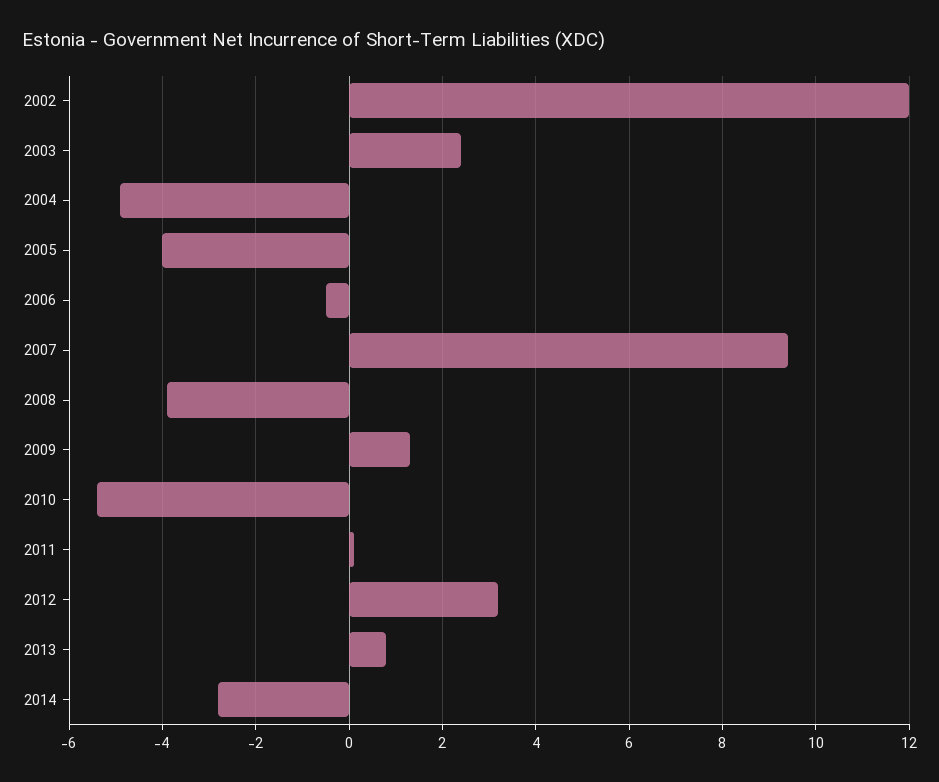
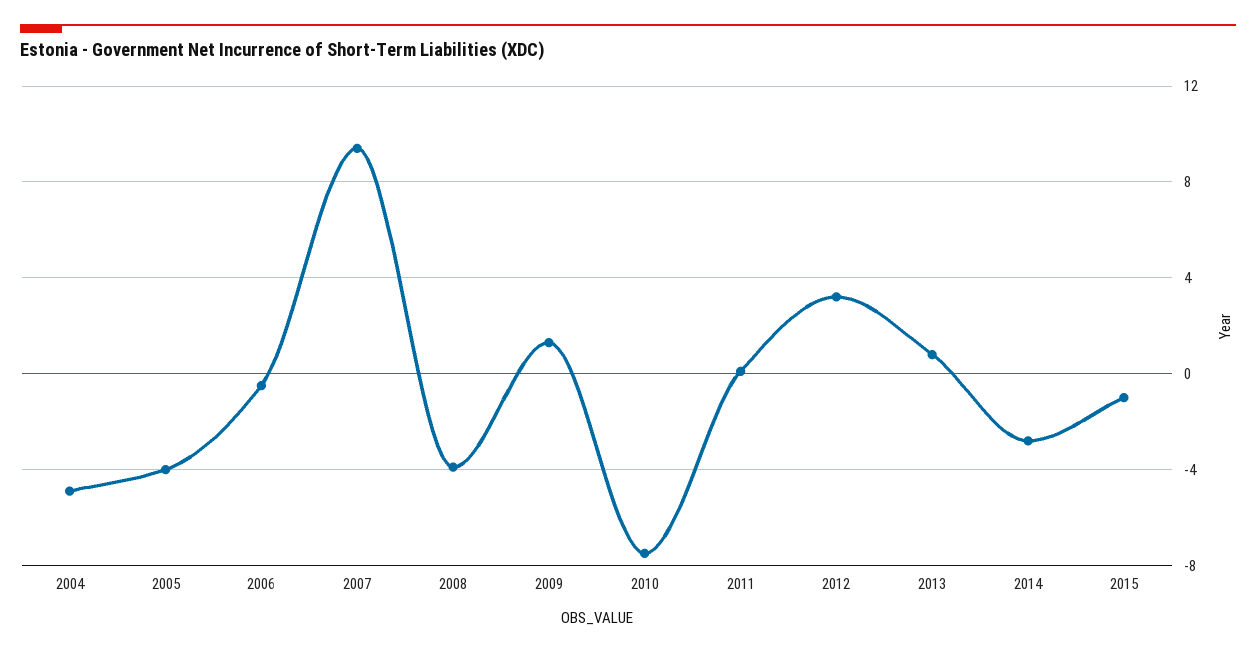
2002: 12 -> none
2003: 2.5 -> none
2010: -5.5 -> -7.5
2015: none -> -1

